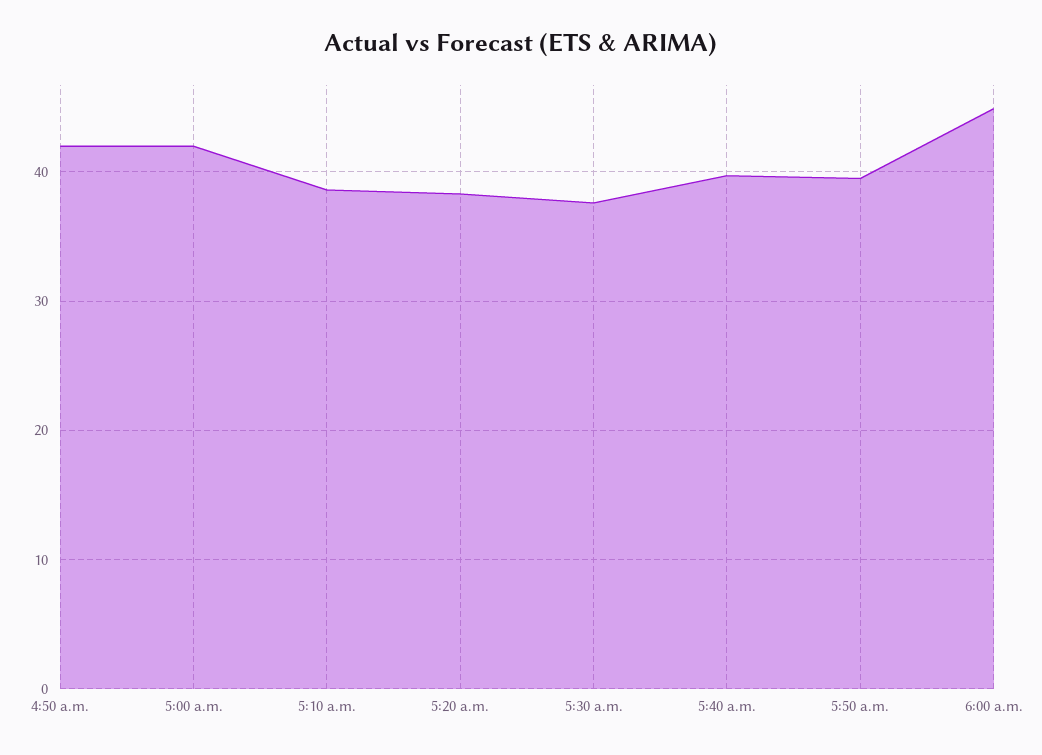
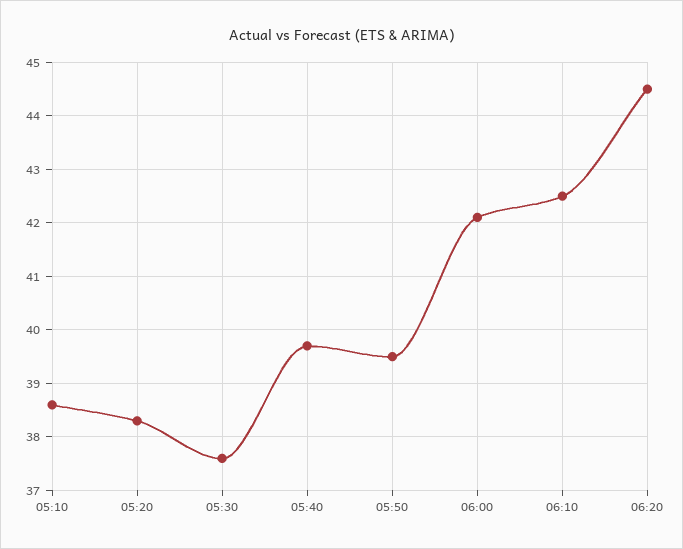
4:50 a.m.: 42 -> none
5:00 a.m.: 42 -> none
6:00 a.m.: 45 -> 42
06:10: none -> 42.5
06:20: none -> 44.5

